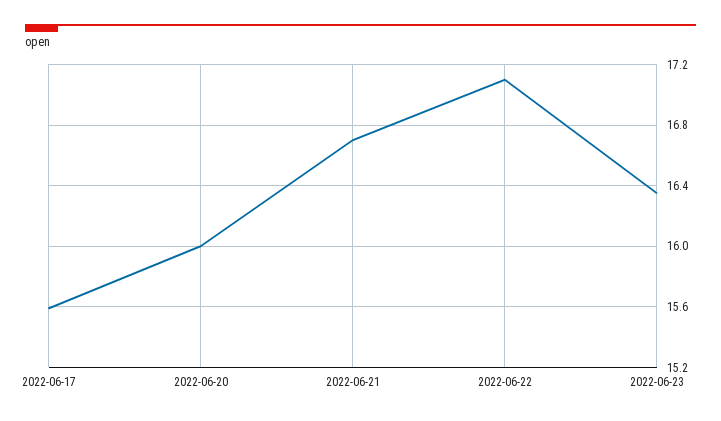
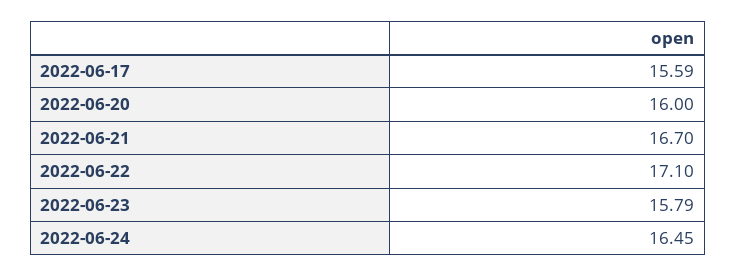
2022-06-23: 16.35 -> 15.79
2022-06-24: none -> 16.45

